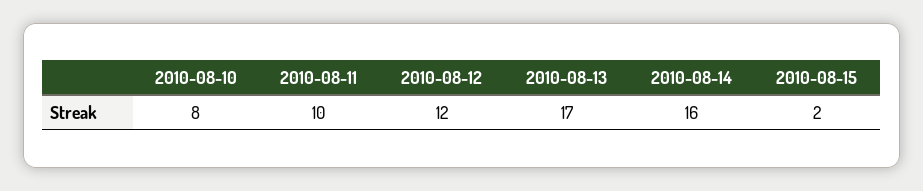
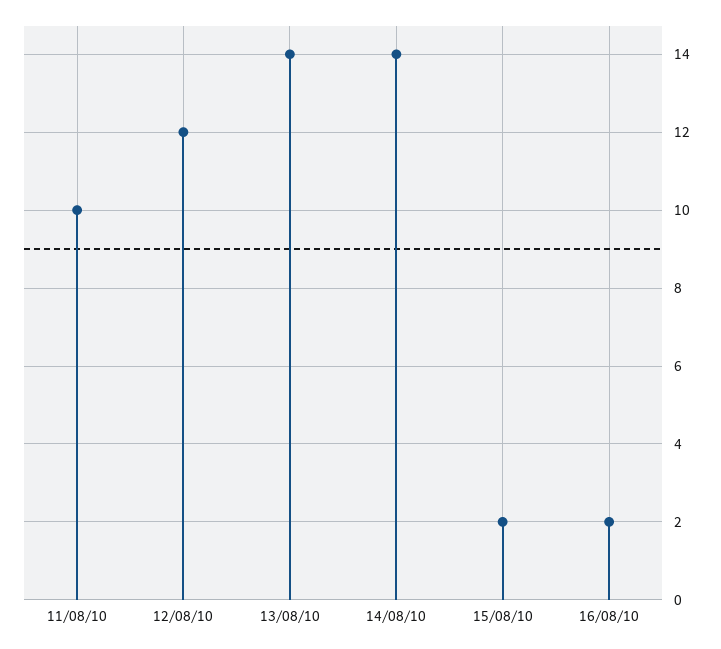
2010-08-10: 8 -> none
2010-08-13: 17 -> 14
2010-08-14: 16 -> 14
16/08/10: none -> 2

